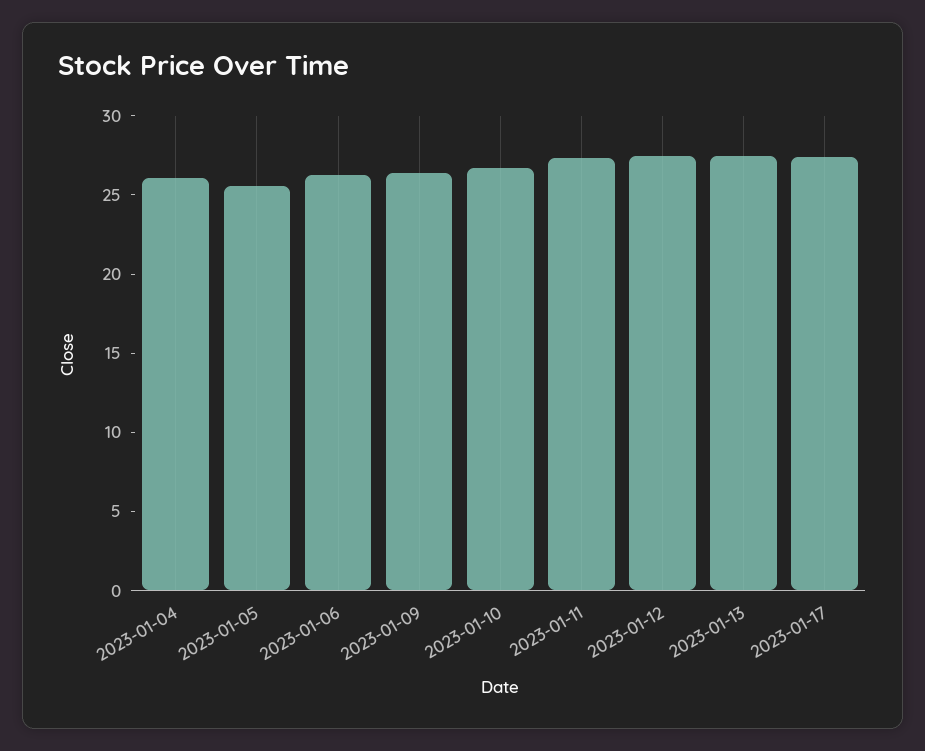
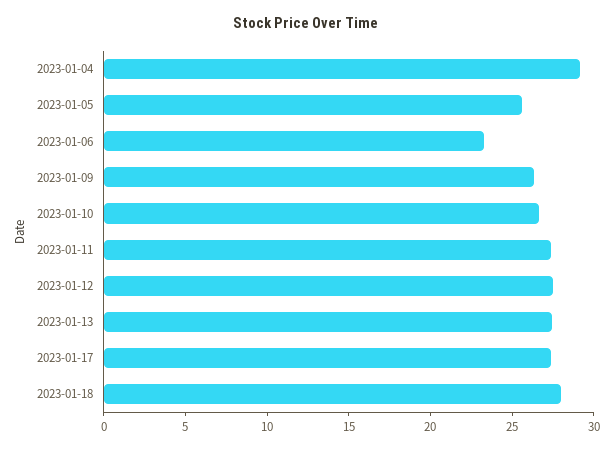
2023-01-04: 26 -> 29
2023-01-06: 26 -> 23
2023-01-18: none -> 28

